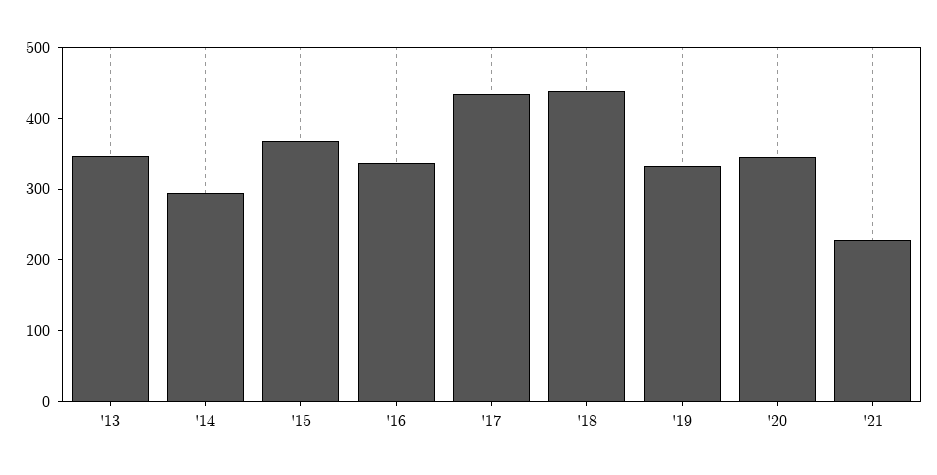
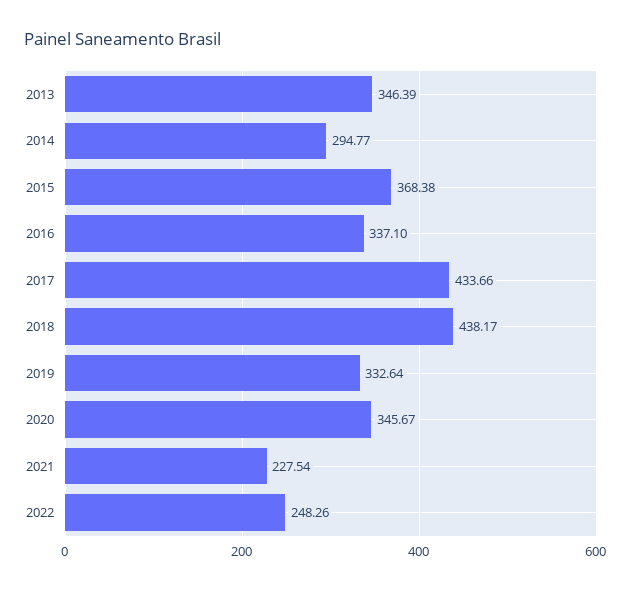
2022: none -> 248.26

